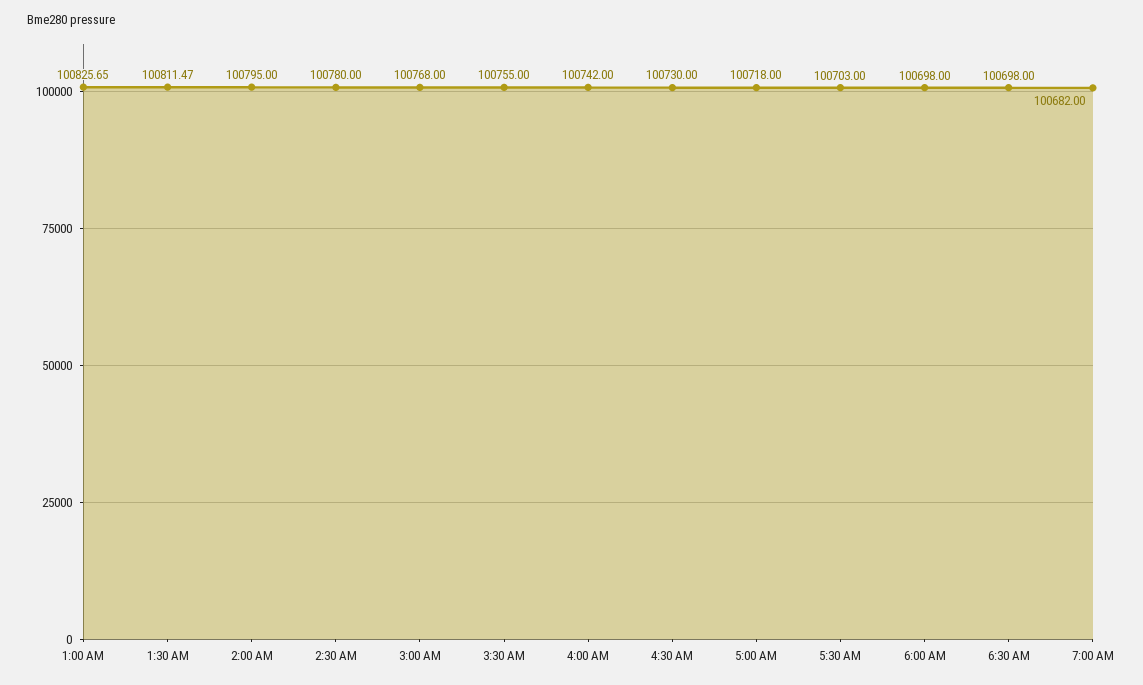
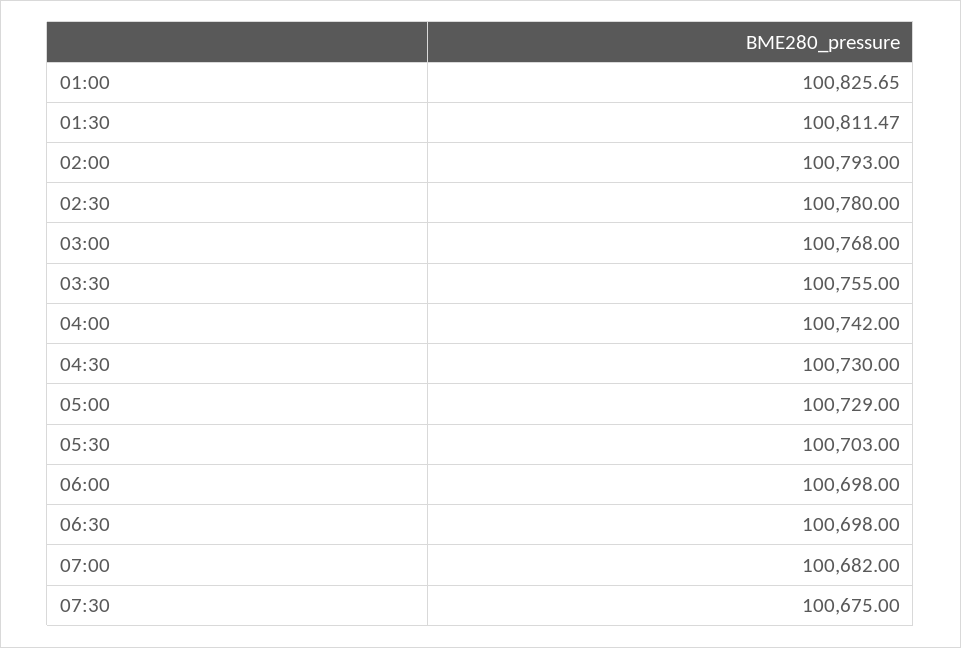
2:00 AM: 100795 -> 100793
5:00 AM: 100718 -> 100729
07:30: none -> 100675

